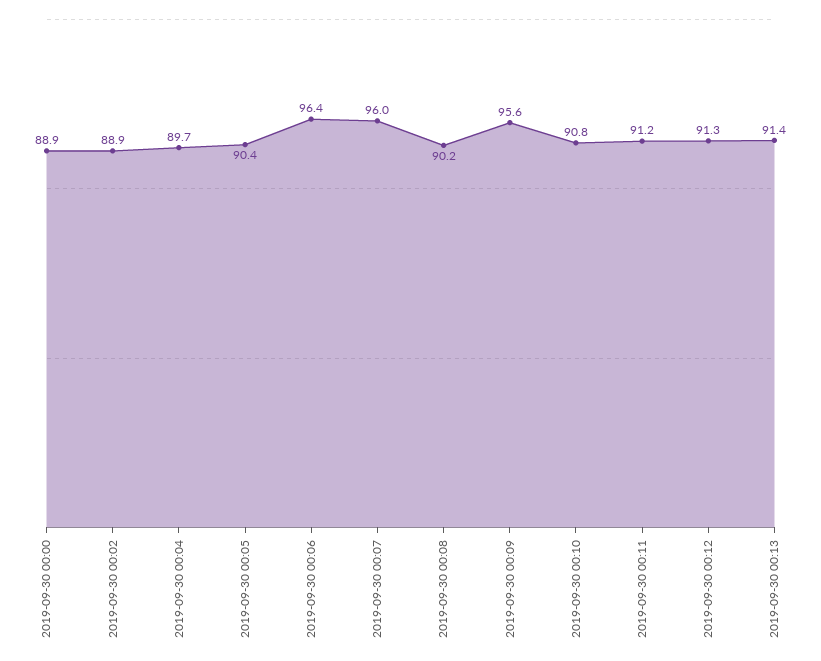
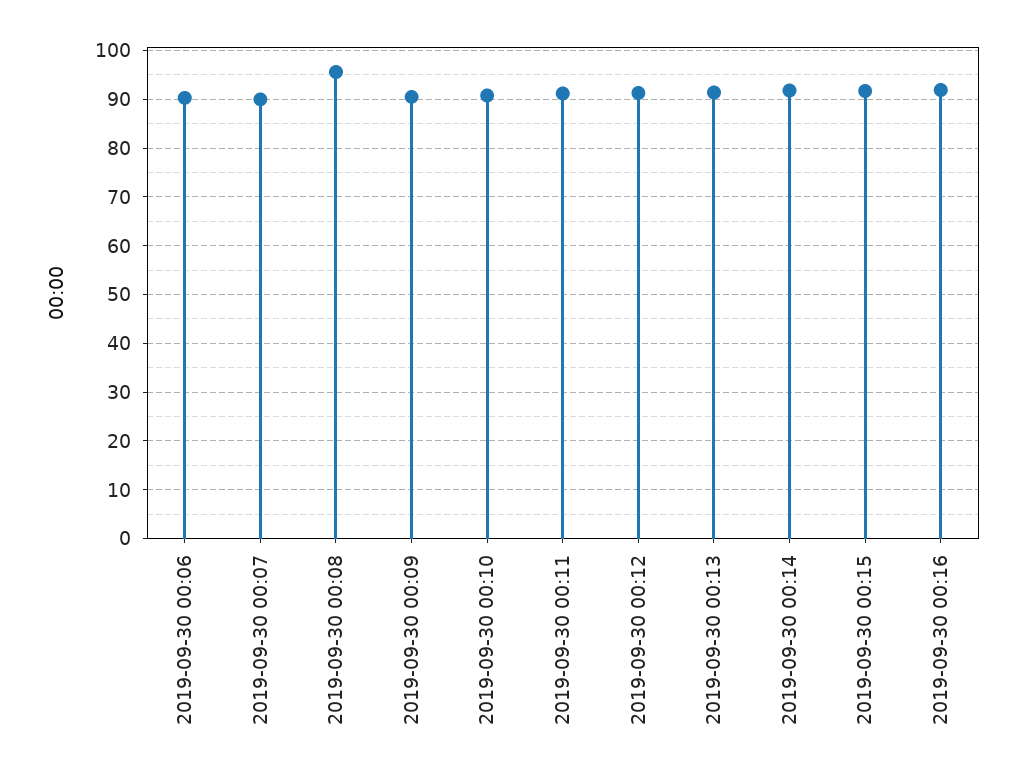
2019-09-30 00:00: 88.9 -> none
2019-09-30 00:02: 88.9 -> none
2019-09-30 00:04: 89.7 -> none
2019-09-30 00:05: 90.4 -> none
2019-09-30 00:06: 96.4 -> 90
2019-09-30 00:07: 96 -> 90
2019-09-30 00:08: 90.2 -> 96
2019-09-30 00:09: 95.6 -> 90
2019-09-30 00:14: none -> 92
2019-09-30 00:15: none -> 92
2019-09-30 00:16: none -> 92

